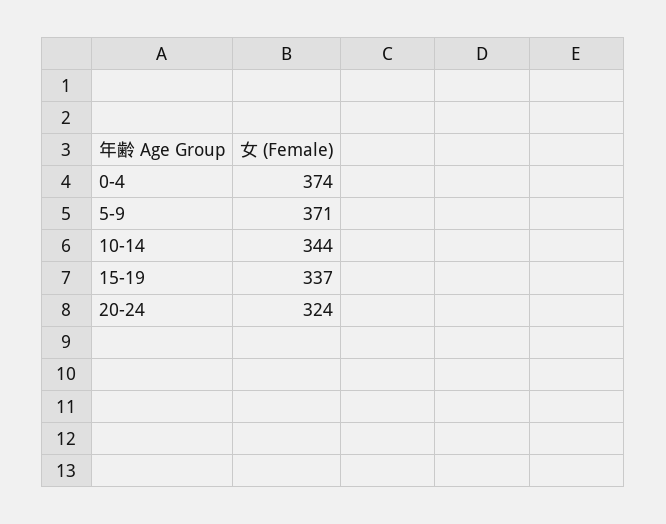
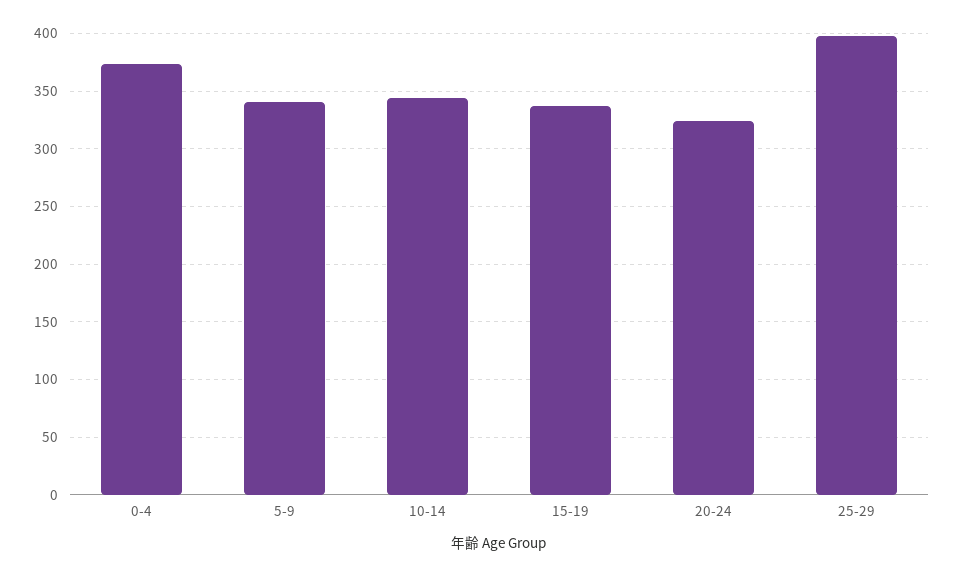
5-9: 371 -> 340
25-29: none -> 400

